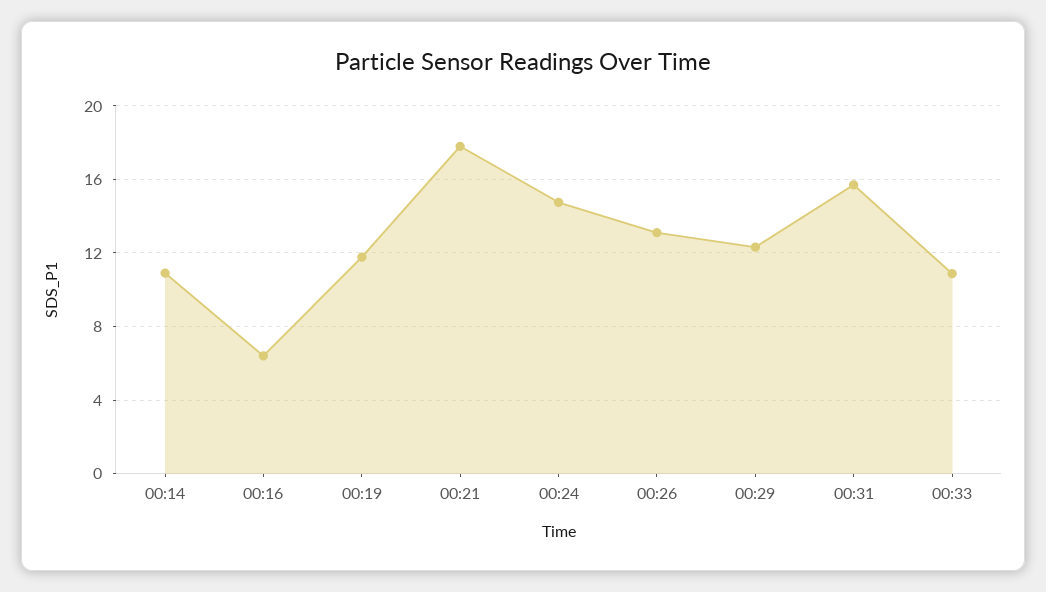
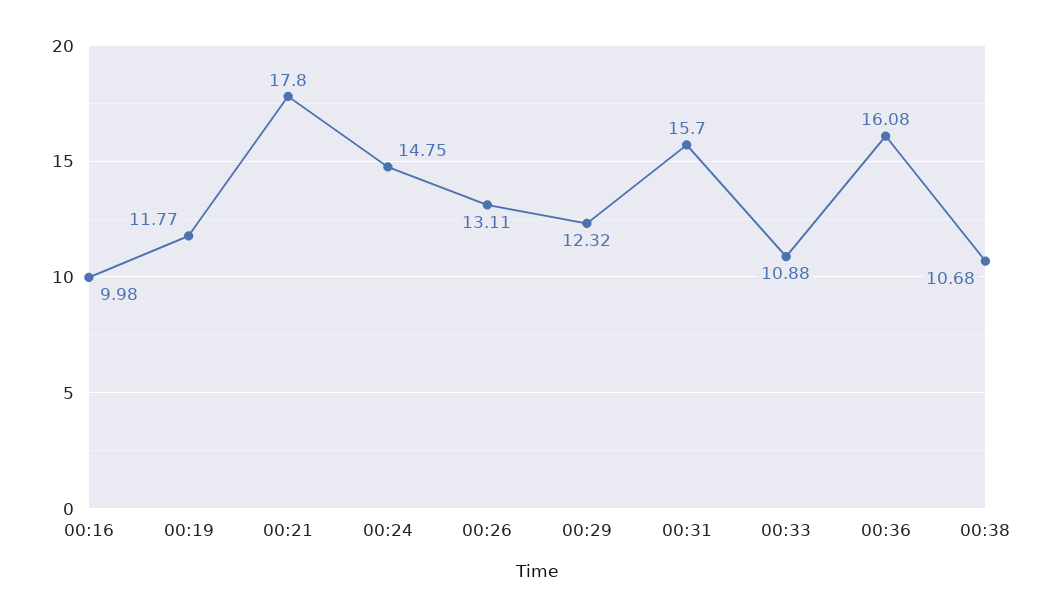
00:14: 11 -> none
00:16: 6.5 -> 9.98
00:36: none -> 16.08
00:38: none -> 10.68

